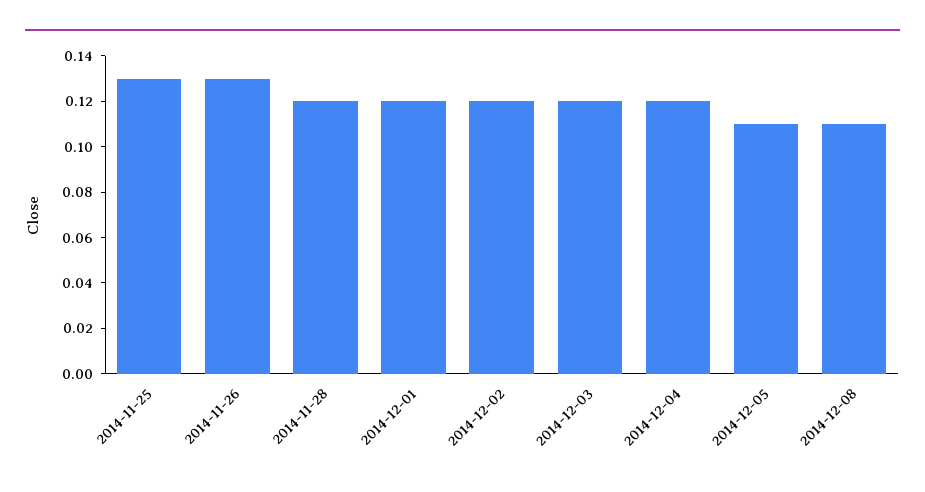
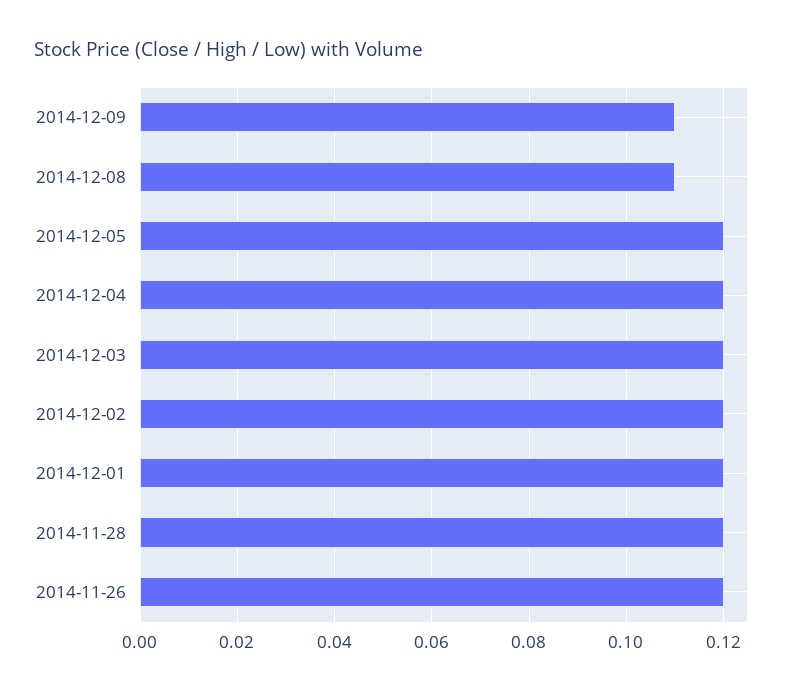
2014-11-25: 0.13 -> none
2014-11-26: 0.13 -> 0.12
2014-12-05: 0.11 -> 0.12
2014-12-09: none -> 0.11

